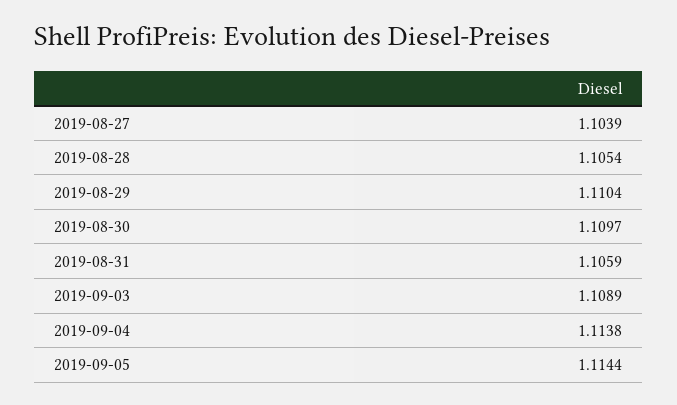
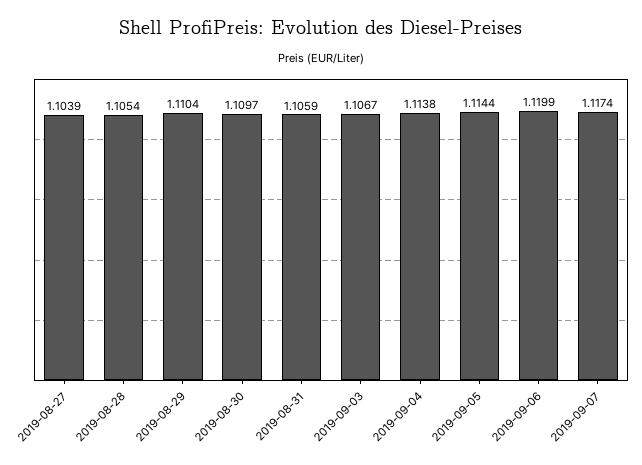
2019-09-03: 1.1089 -> 1.1067
2019-09-06: none -> 1.1199
2019-09-07: none -> 1.1174

